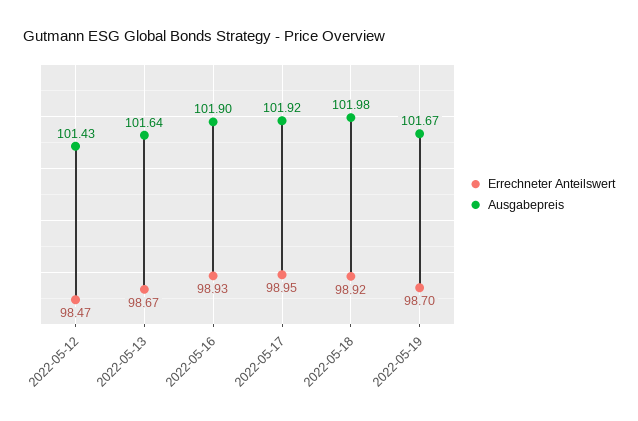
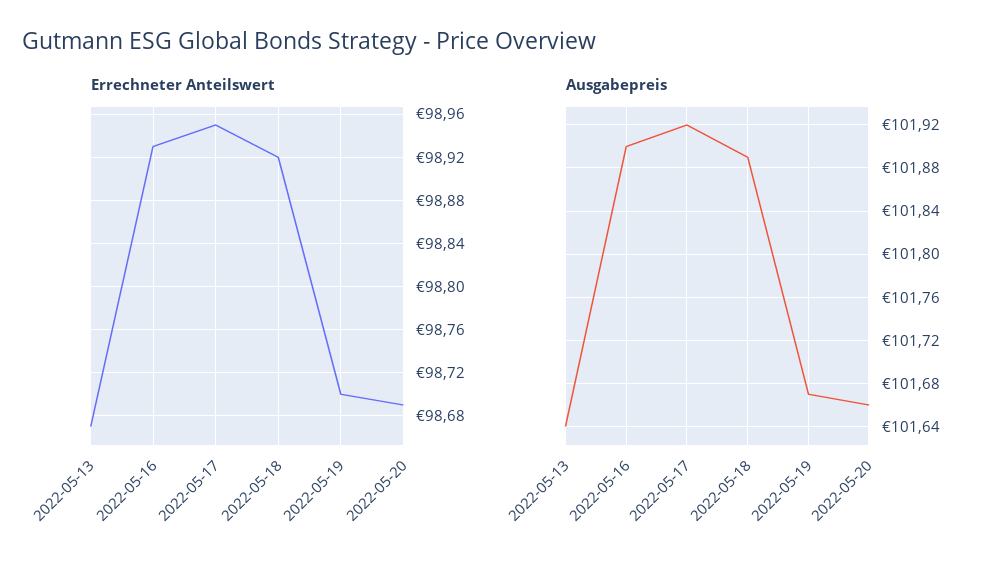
Errechneter Anteilswert, 2022-05-12: 98.47 -> none
Ausgabepreis, 2022-05-12: 101.43 -> none
Ausgabepreis, 2022-05-18: 101.98 -> 101.89
Errechneter Anteilswert, 2022-05-20: none -> 98.69
Ausgabepreis, 2022-05-20: none -> 101.66

